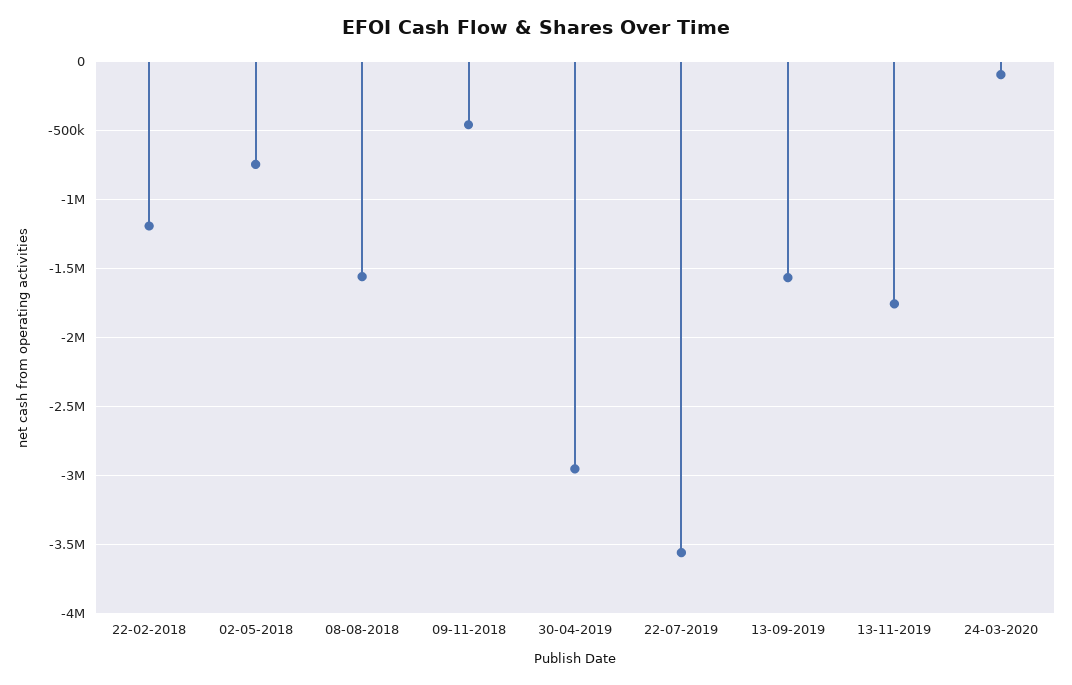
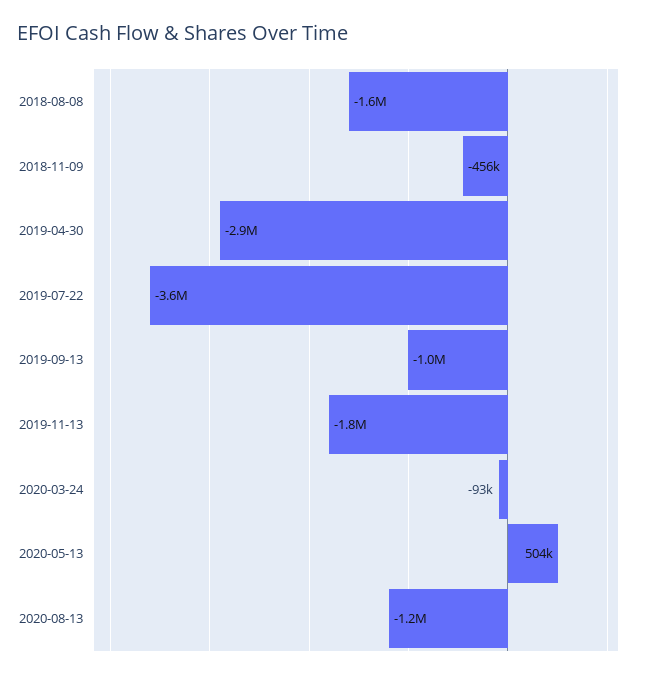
22-02-2018: -1200000 -> none
02-05-2018: -750000 -> none
13-09-2019: -1550000 -> -1000000
2020-05-13: none -> 504000
2020-08-13: none -> -1200000

